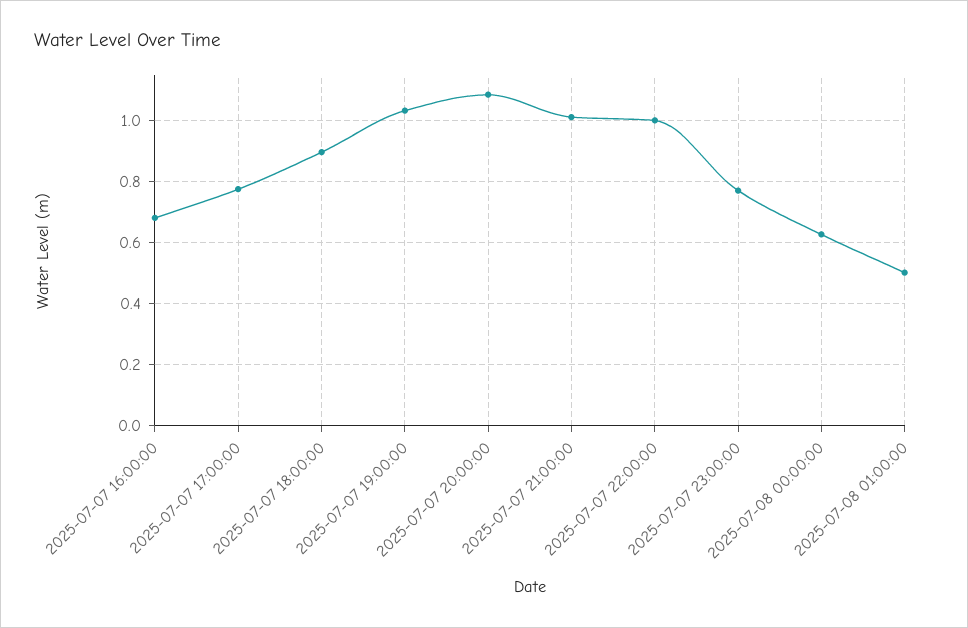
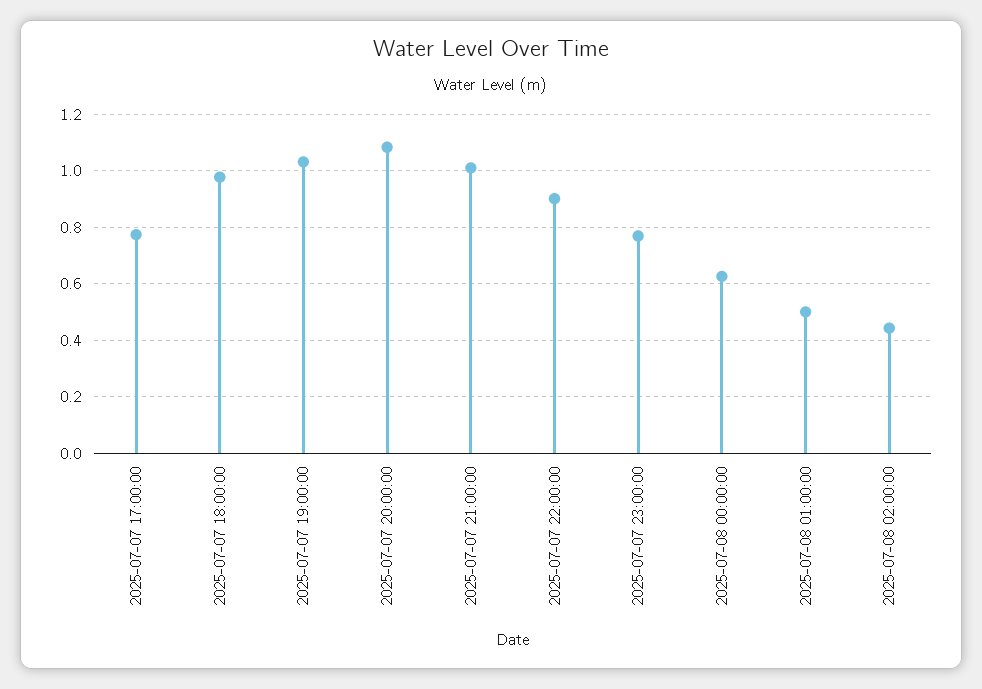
2025-07-07 16:00:00: 0.68 -> none
2025-07-07 18:00:00: 0.9 -> 0.975
2025-07-07 22:00:00: 1 -> 0.9
2025-07-08 02:00:00: none -> 0.45

